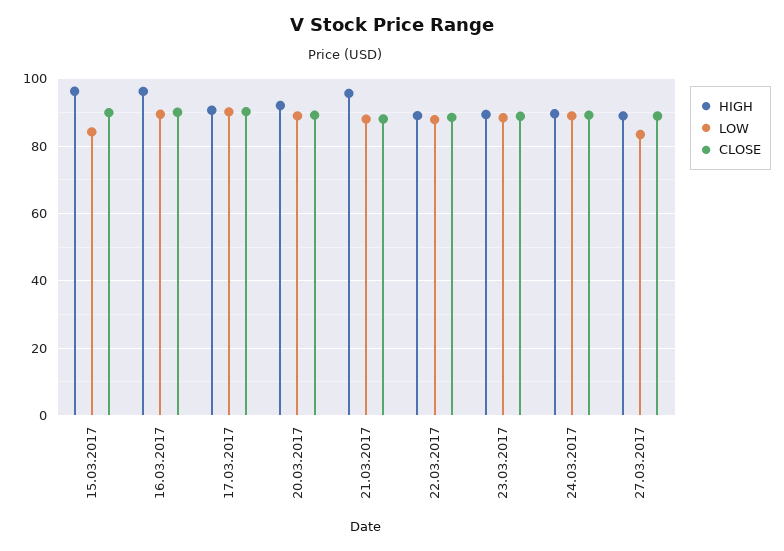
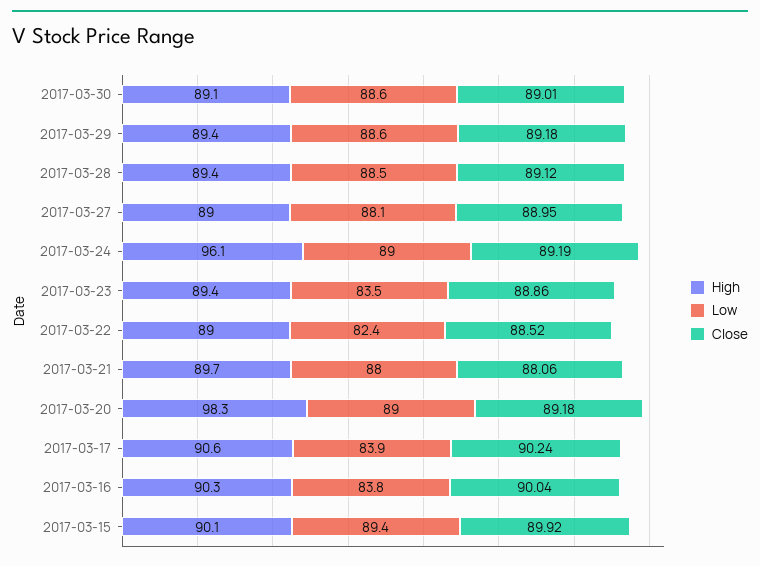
HIGH, 15.03.2017: 96 -> 90.1
LOW, 15.03.2017: 84 -> 89.4
HIGH, 16.03.2017: 96 -> 90.3
LOW, 16.03.2017: 90 -> 83.8
LOW, 17.03.2017: 90 -> 83.9
HIGH, 20.03.2017: 92 -> 98.3
HIGH, 21.03.2017: 96 -> 89.7
LOW, 22.03.2017: 88 -> 82.4
LOW, 23.03.2017: 88 -> 83.5
HIGH, 24.03.2017: 90 -> 96.1
LOW, 27.03.2017: 84 -> 88.1
HIGH, 2017-03-30: none -> 89.1
LOW, 2017-03-30: none -> 88.6
CLOSE, 2017-03-30: none -> 89.01
HIGH, 2017-03-29: none -> 89.4
LOW, 2017-03-29: none -> 88.6
CLOSE, 2017-03-29: none -> 89.18
HIGH, 2017-03-28: none -> 89.4
LOW, 2017-03-28: none -> 88.5
CLOSE, 2017-03-28: none -> 89.12

